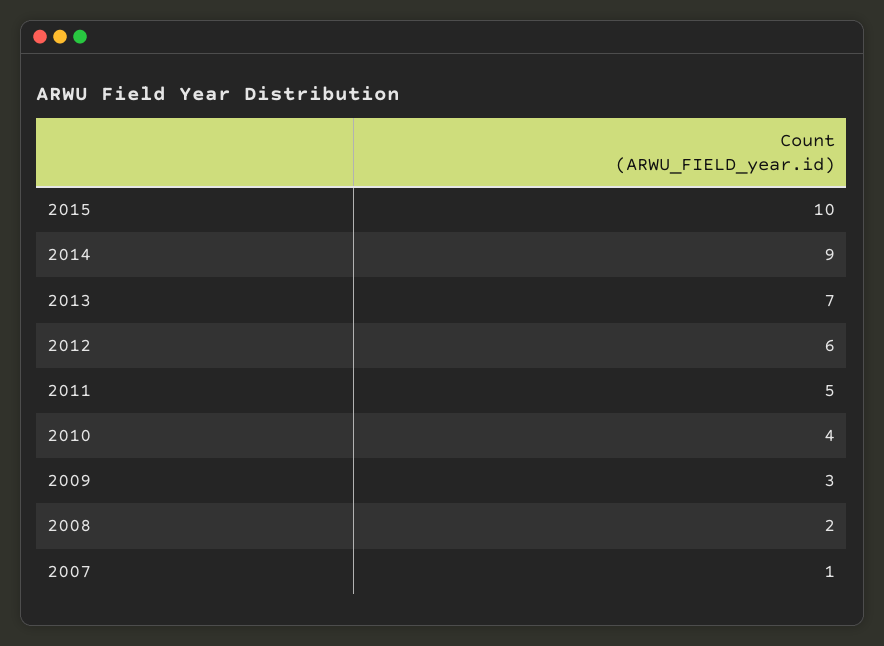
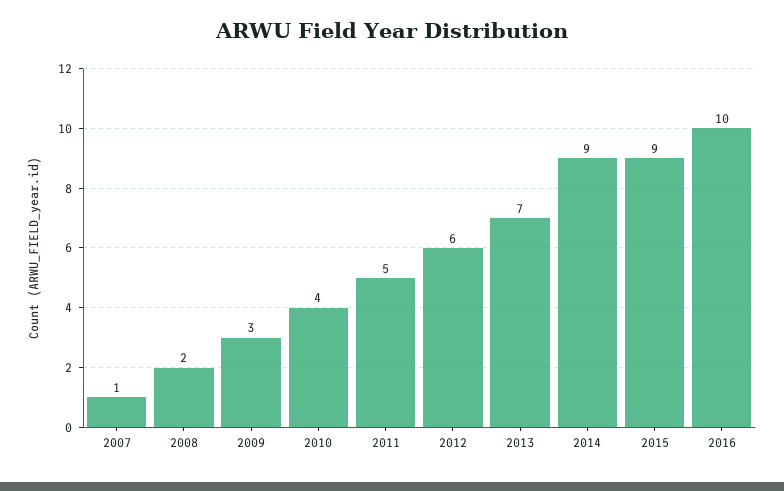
2015: 10 -> 9
2016: none -> 10

